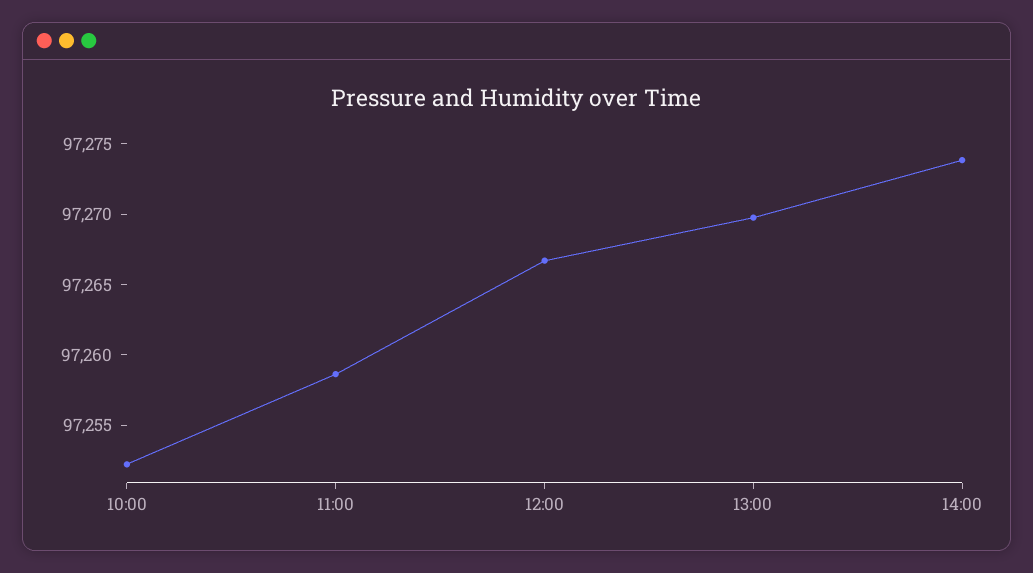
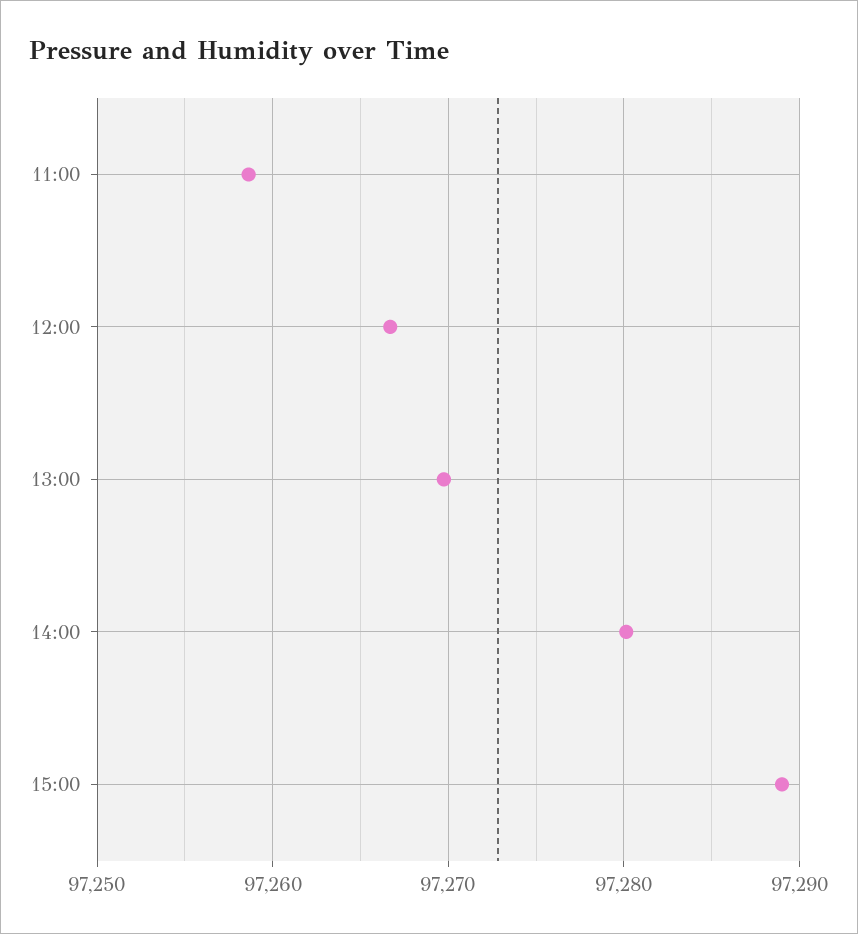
10:00: 97252 -> none
14:00: 97274 -> 97280
15:00: none -> 97289

